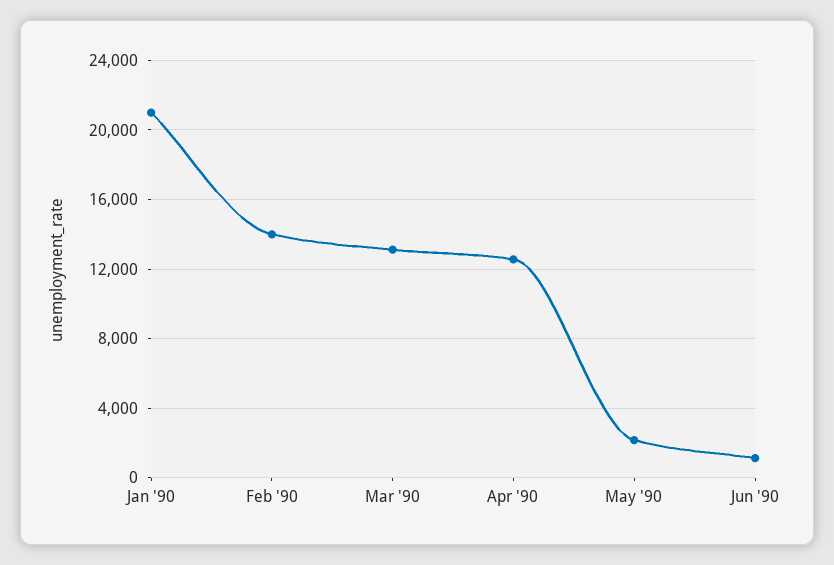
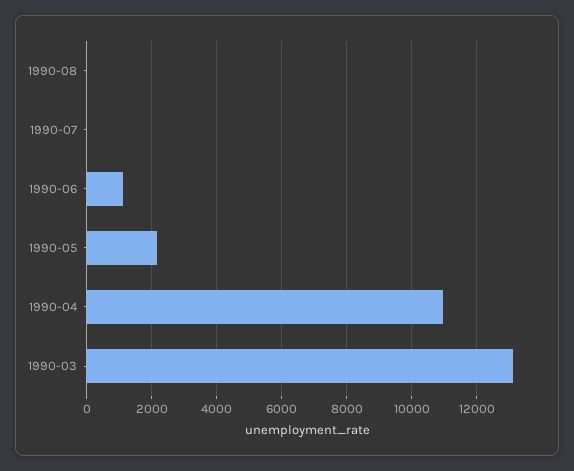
Jan '90: 21000 -> none
Feb '90: 14000 -> none
Apr '90: 12500 -> 11000
1990-08: none -> 0
1990-07: none -> 0

